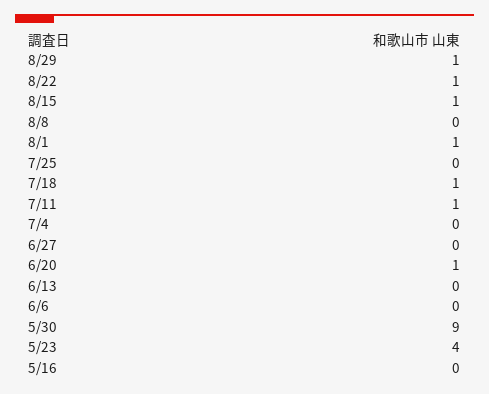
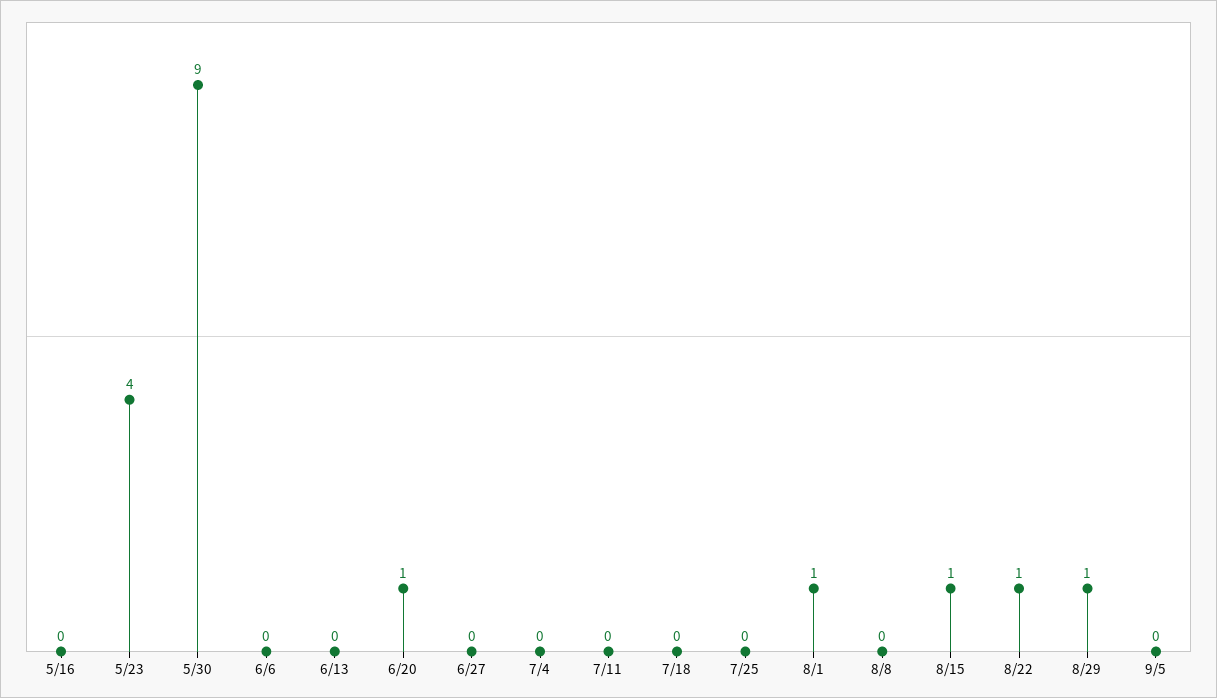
7/18: 1 -> 0
7/11: 1 -> 0
9/5: none -> 0

